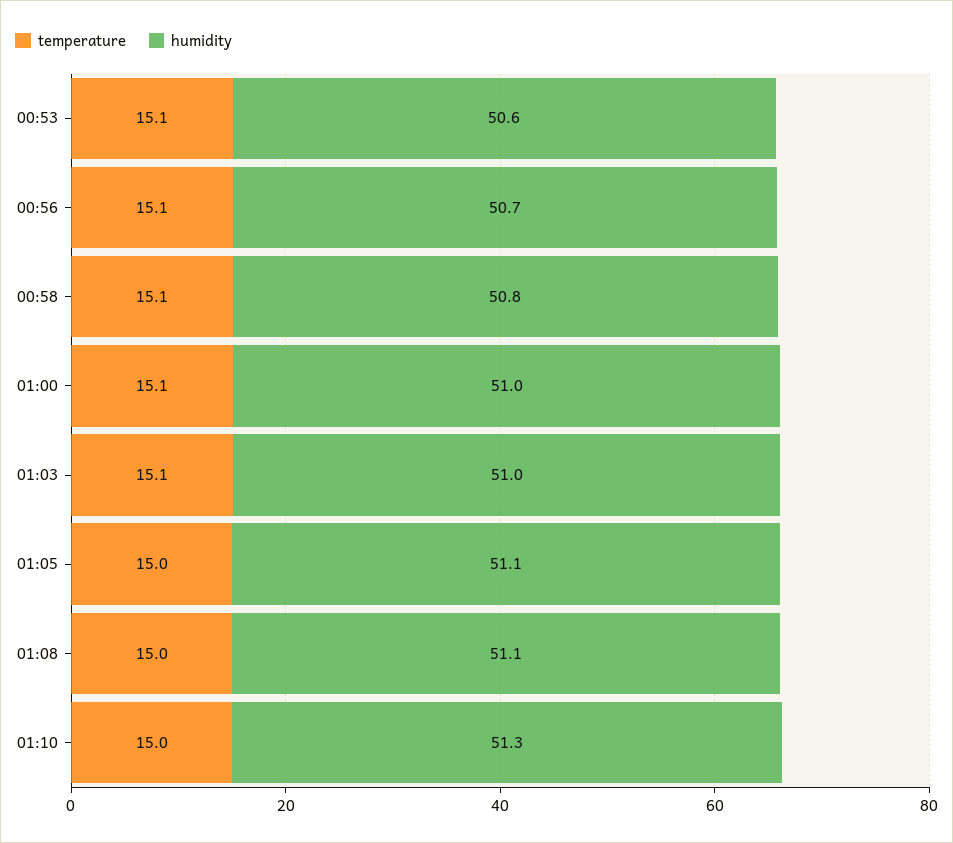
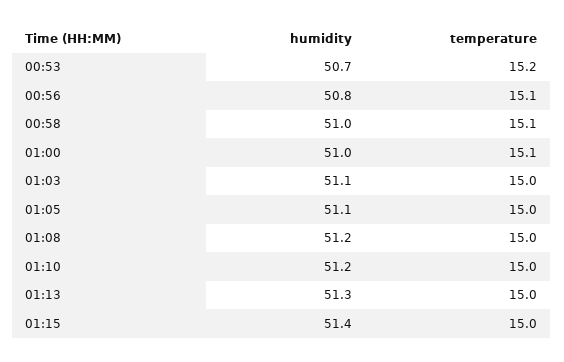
temperature, 00:53: 15.1 -> 15.2
humidity, 00:53: 50.6 -> 50.7
humidity, 00:56: 50.7 -> 50.8
humidity, 00:58: 50.8 -> 51
temperature, 01:03: 15.1 -> 15
humidity, 01:03: 51 -> 51.1
humidity, 01:08: 51.1 -> 51.2
humidity, 01:10: 51.3 -> 51.2
humidity, 01:13: none -> 51.3
temperature, 01:13: none -> 15
humidity, 01:15: none -> 51.4
temperature, 01:15: none -> 15

